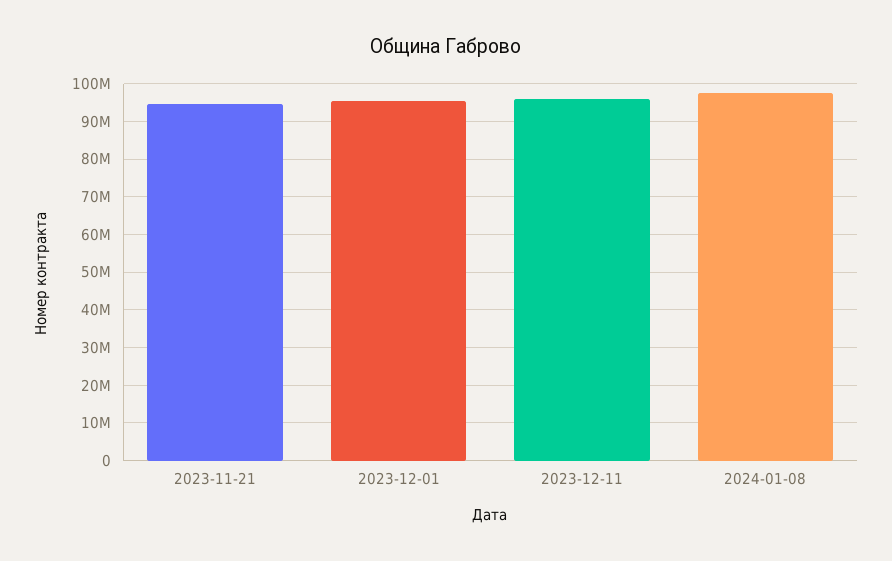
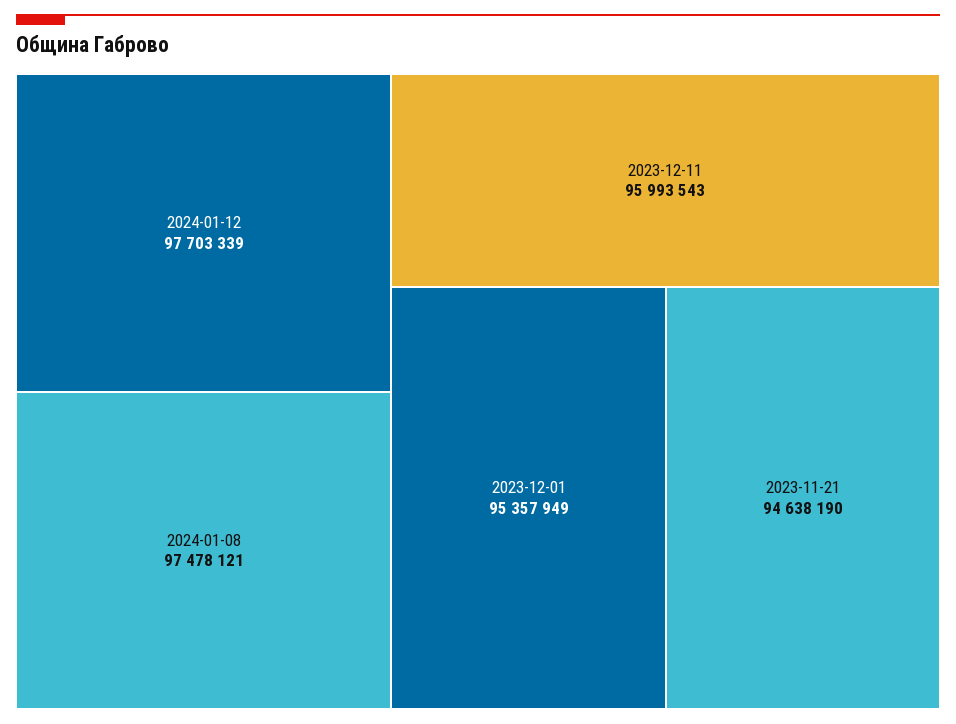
2024-01-12: none -> 97703339

